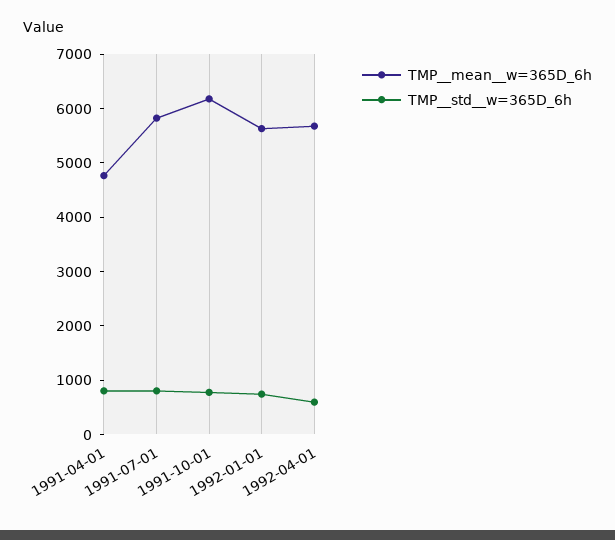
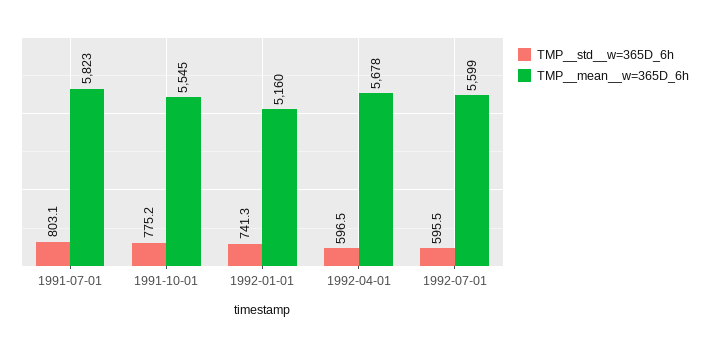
TMP__mean__w=365D_6h, 1991-04-01: 4800 -> none
TMP__std__w=365D_6h, 1991-04-01: 800 -> none
TMP__mean__w=365D_6h, 1991-10-01: 6200 -> 5545
TMP__mean__w=365D_6h, 1992-01-01: 5600 -> 5160
TMP__std__w=365D_6h, 1992-07-01: none -> 595.5
TMP__mean__w=365D_6h, 1992-07-01: none -> 5599

